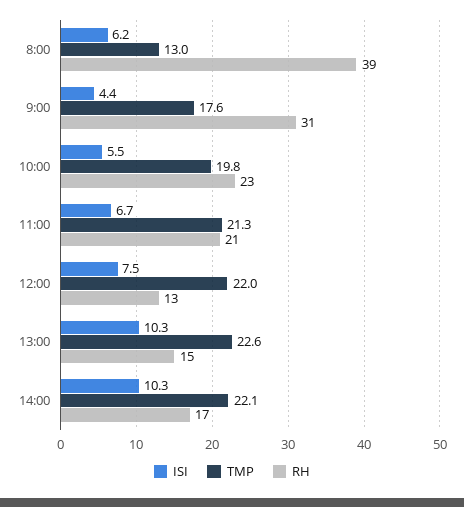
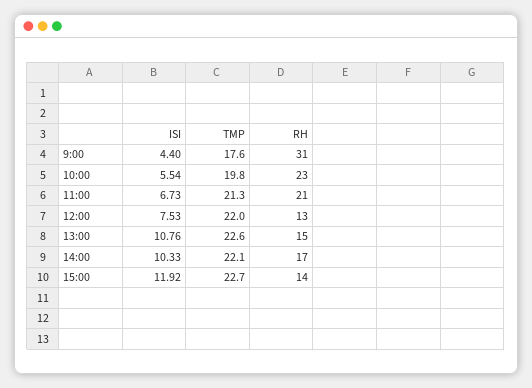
ISI, 8:00: 6.2 -> none
TMP, 8:00: 13 -> none
RH, 8:00: 39 -> none
ISI, 13:00: 10.3 -> 10.76
ISI, 15:00: none -> 11.92
TMP, 15:00: none -> 22.7
RH, 15:00: none -> 14

